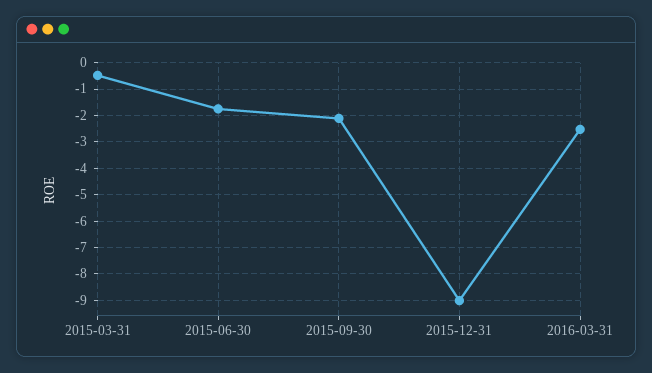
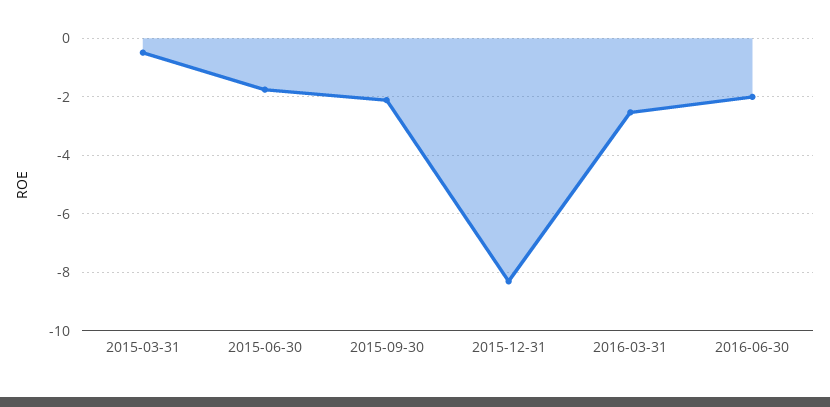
2015-12-31: -9 -> -8.25
2016-06-30: none -> -2

